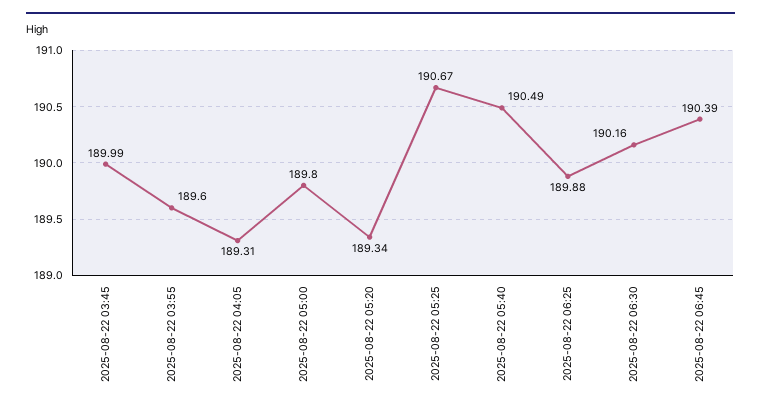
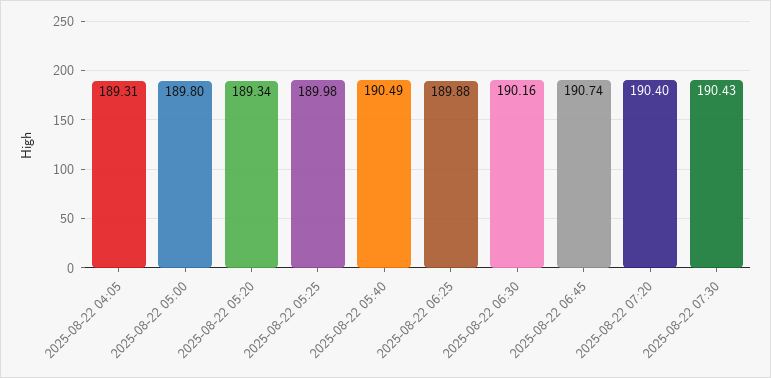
2025-08-22 03:45: 189.99 -> none
2025-08-22 03:55: 189.6 -> none
2025-08-22 05:25: 190.67 -> 189.98
2025-08-22 06:45: 190.39 -> 190.74
2025-08-22 07:20: none -> 190.4
2025-08-22 07:30: none -> 190.43

